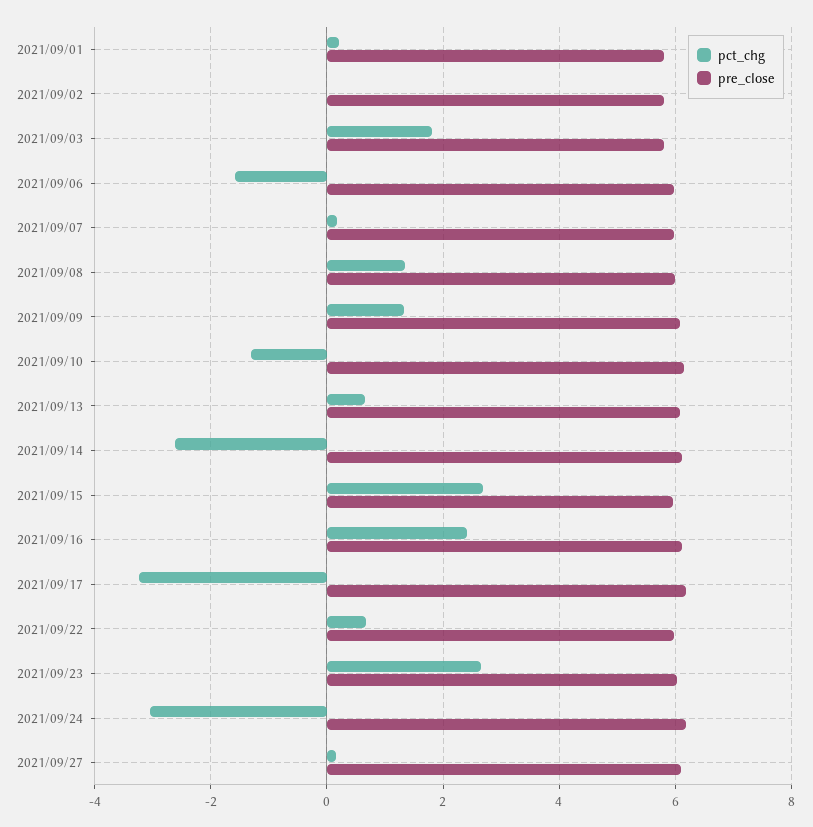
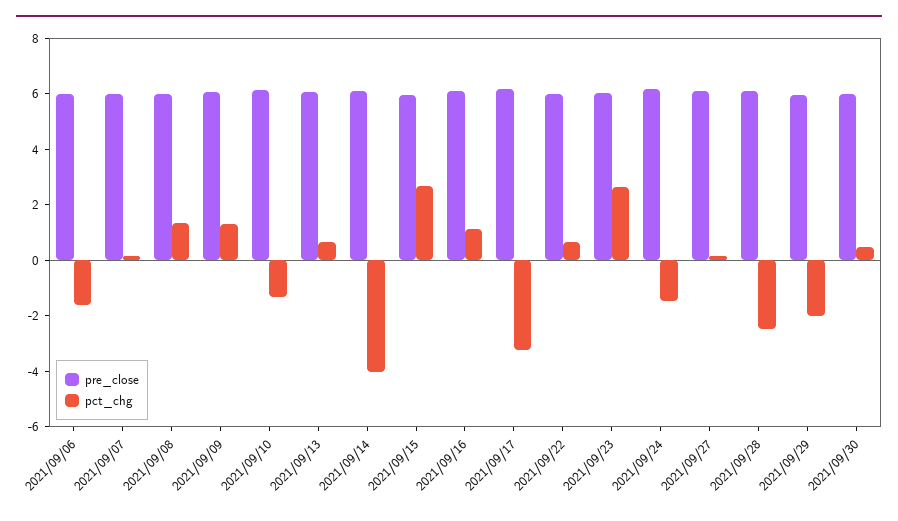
pct_chg, 2021/09/01: 0.2 -> none
pre_close, 2021/09/01: 5.8 -> none
pct_chg, 2021/09/02: 0 -> none
pre_close, 2021/09/02: 5.8 -> none
pct_chg, 2021/09/03: 1.8 -> none
pre_close, 2021/09/03: 5.8 -> none
pct_chg, 2021/09/14: -2.6 -> -4
pct_chg, 2021/09/16: 2.4 -> 1
pct_chg, 2021/09/24: -3 -> -1.5
pre_close, 2021/09/28: none -> 6
pct_chg, 2021/09/28: none -> -2.5
pre_close, 2021/09/29: none -> 6
pct_chg, 2021/09/29: none -> -2
pre_close, 2021/09/30: none -> 6
pct_chg, 2021/09/30: none -> 0.5

